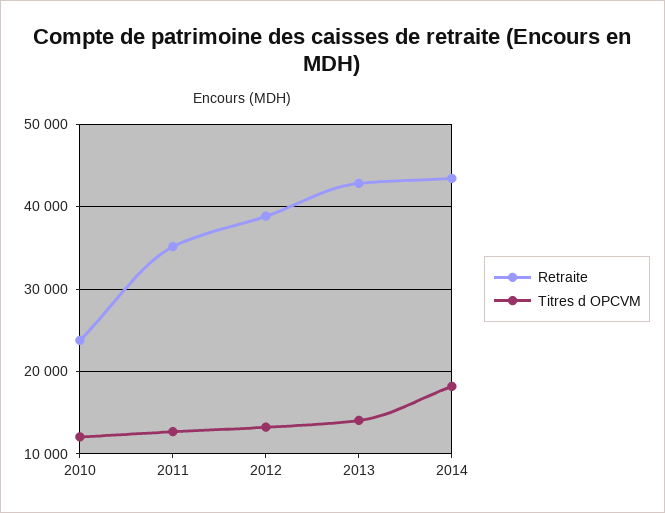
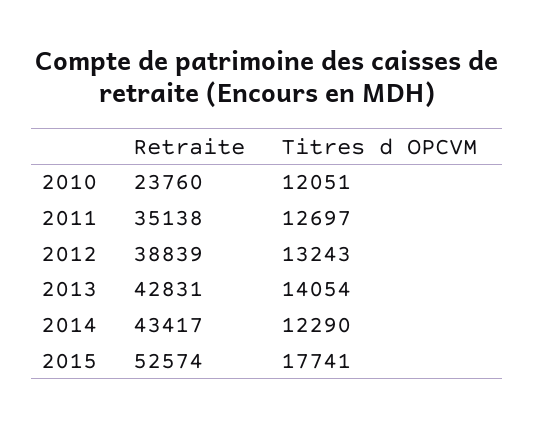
Titres d OPCVM, 2014: 18000 -> 12290
Retraite, 2015: none -> 52574
Titres d OPCVM, 2015: none -> 17741

